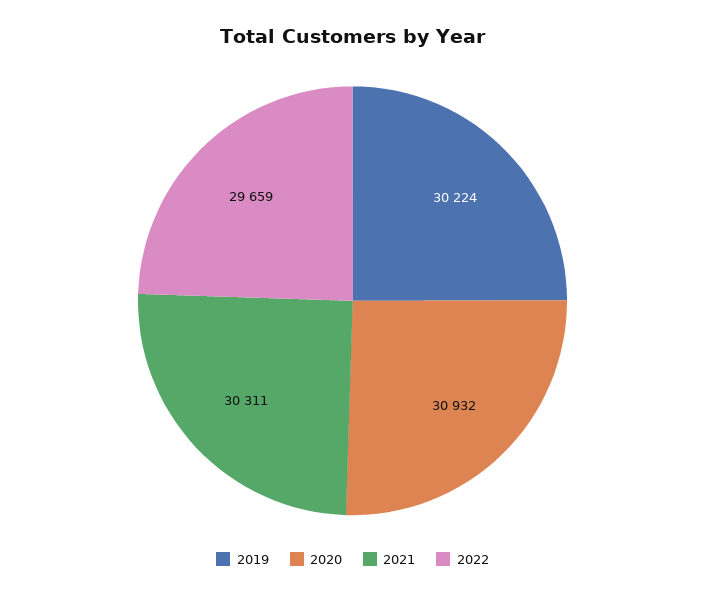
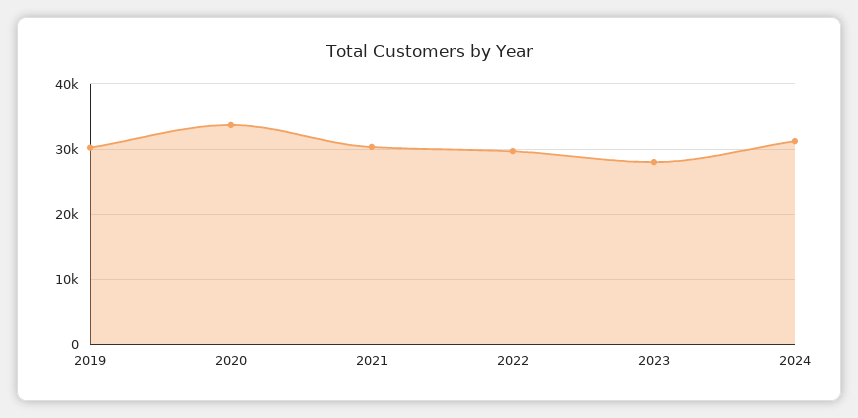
2020: 30932 -> 34000
2023: none -> 28000
2024: none -> 31000

